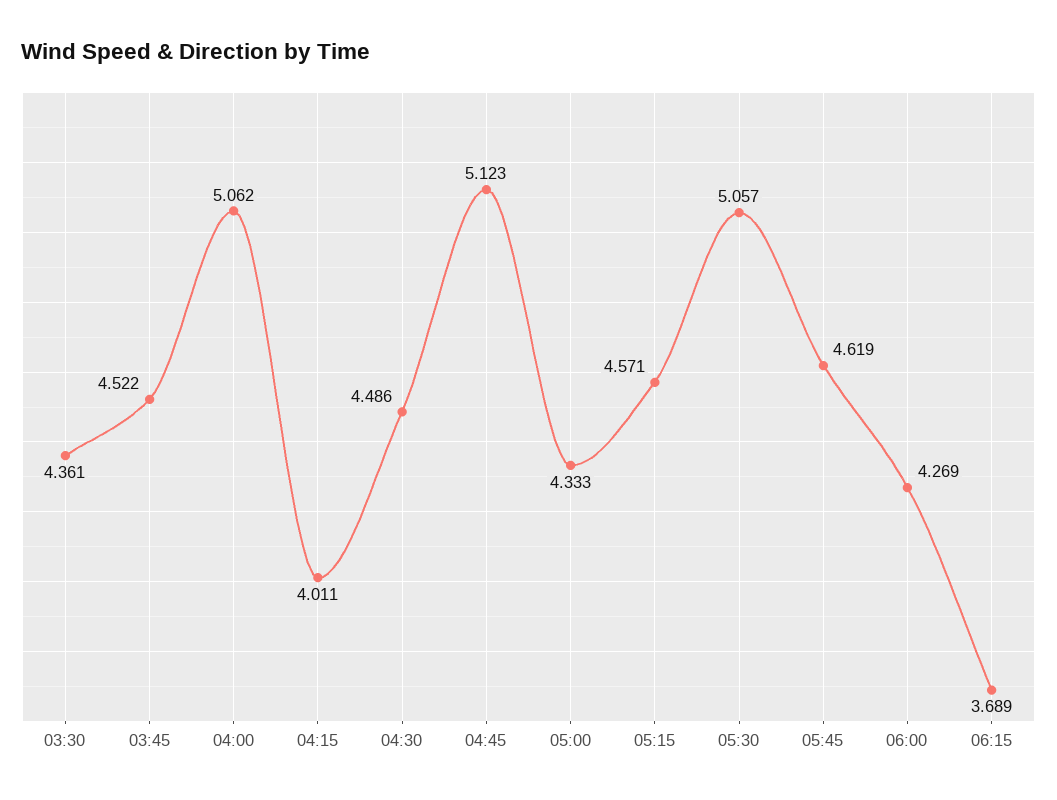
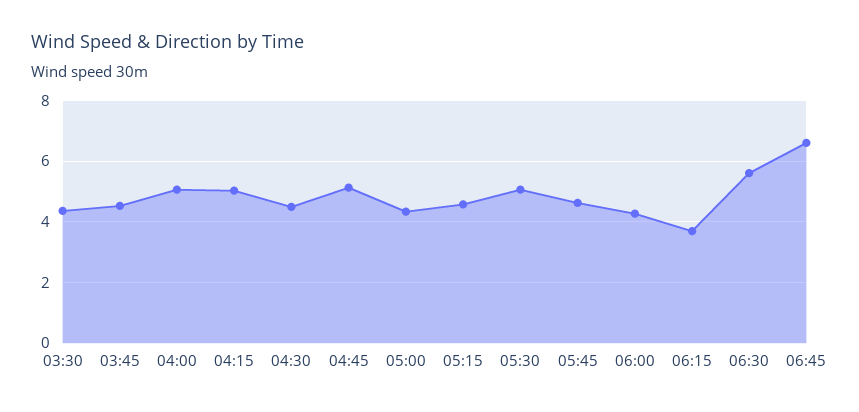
04:15: 4.011 -> 5
06:30: none -> 5.6
06:45: none -> 6.6

